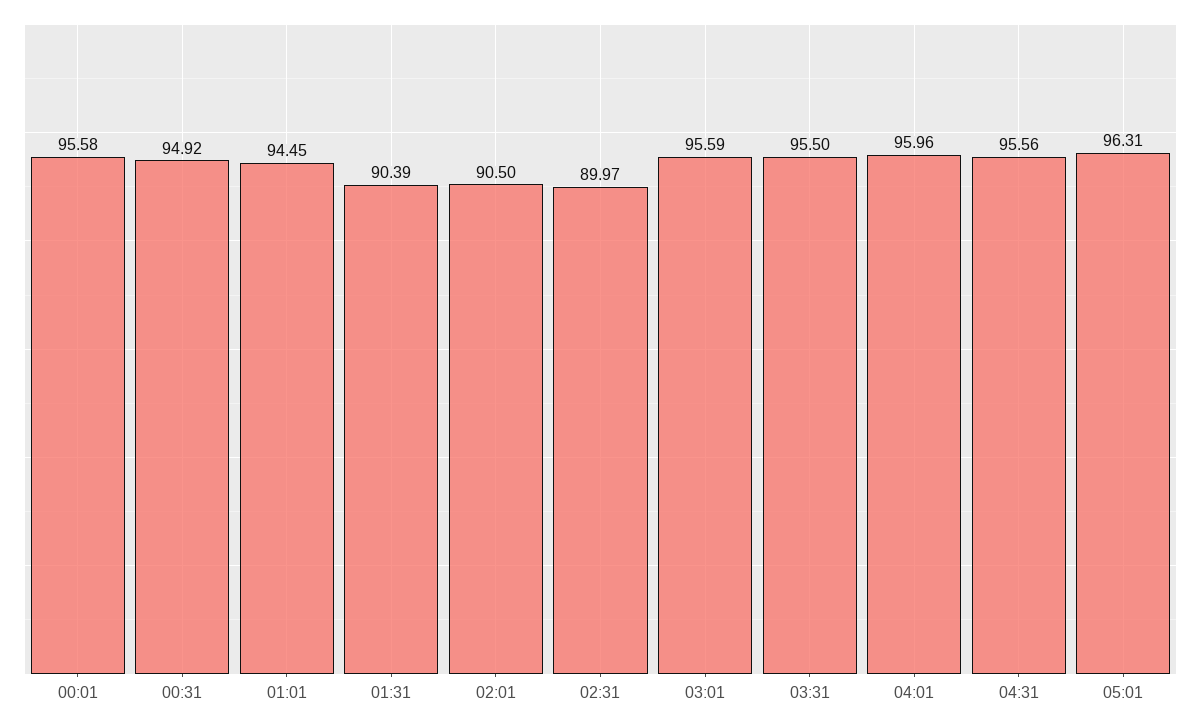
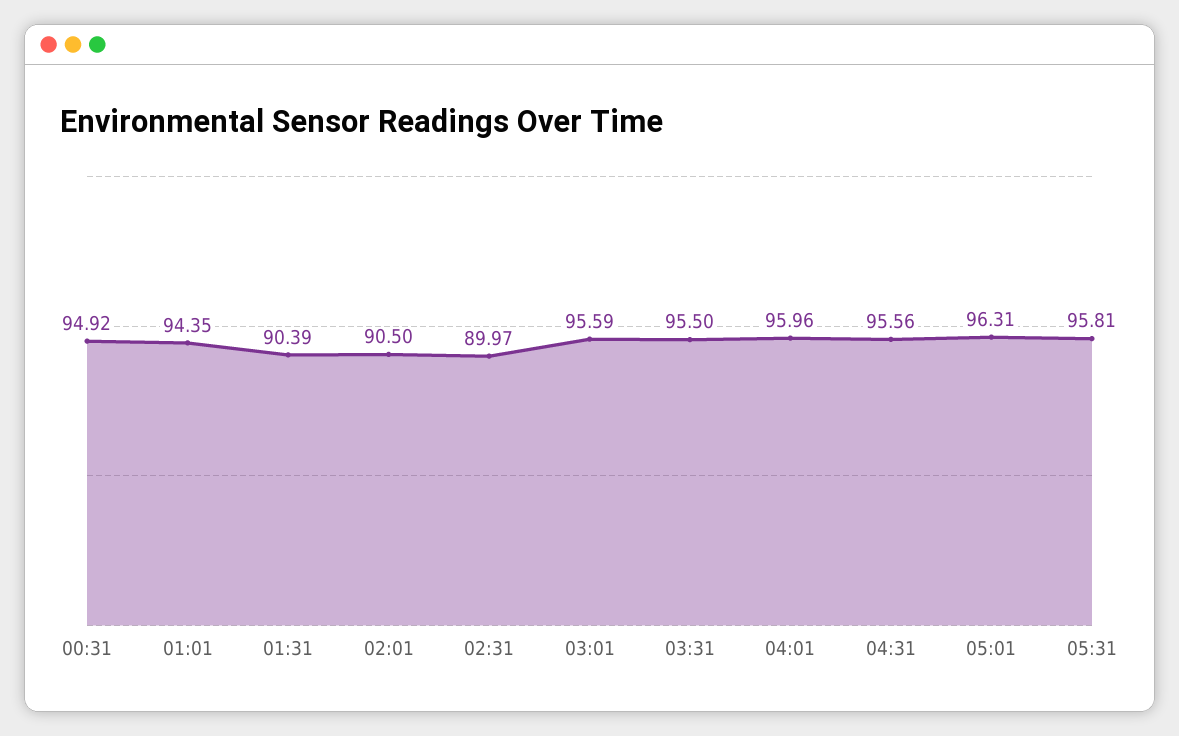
00:01: 95.58 -> none
01:01: 94.45 -> 94.35
05:31: none -> 95.81

